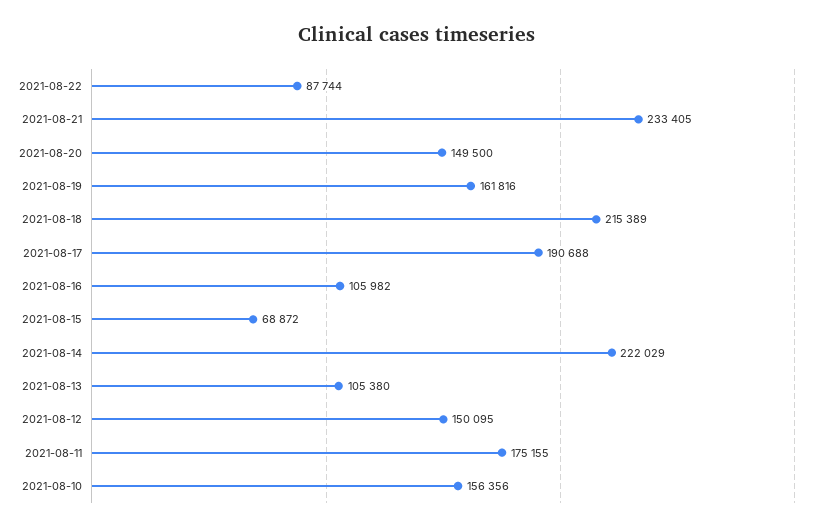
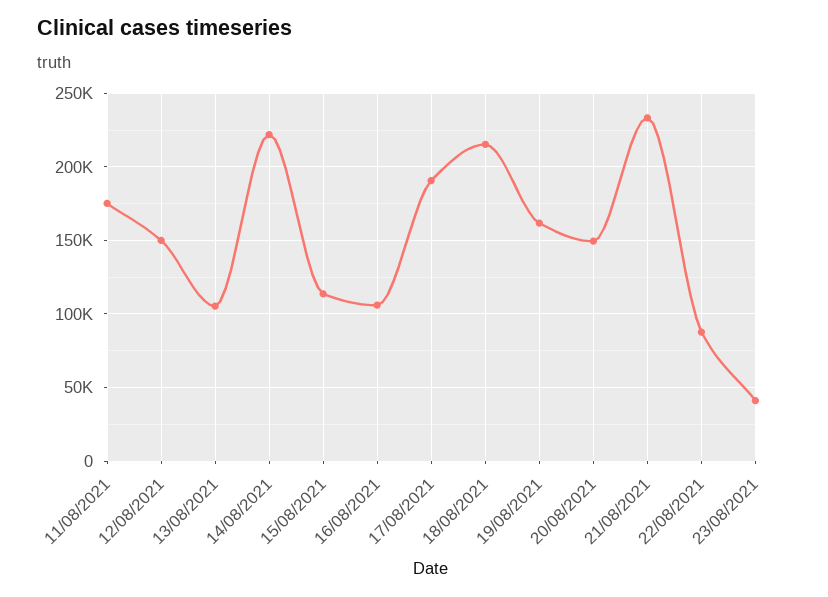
2021-08-15: 68872 -> 115000
2021-08-10: 156356 -> none
23/08/2021: none -> 40000

